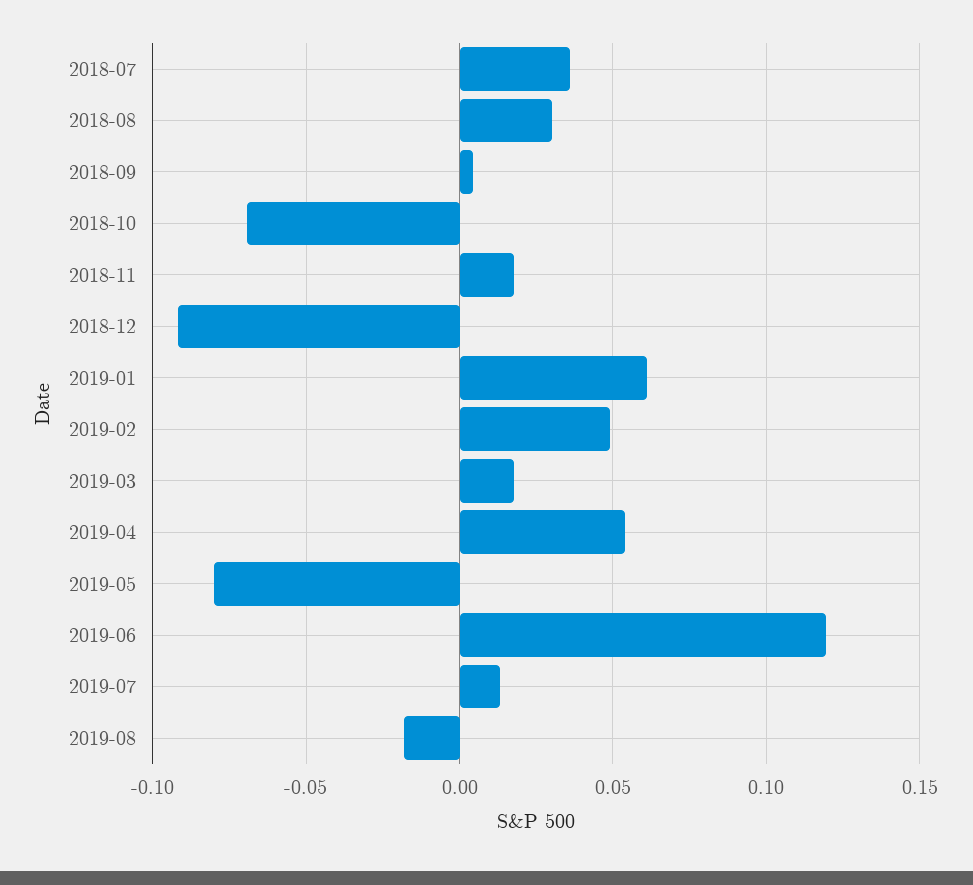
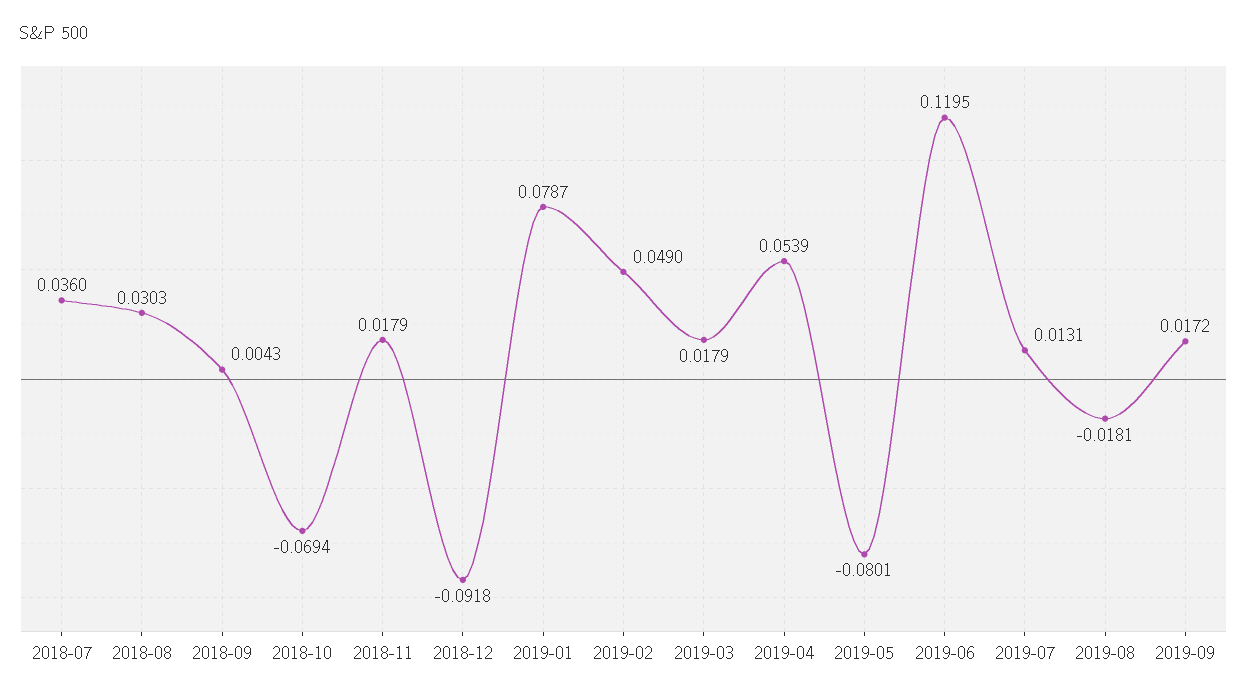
2019-01: 0.06 -> 0.0787
2019-09: none -> 0.0172

